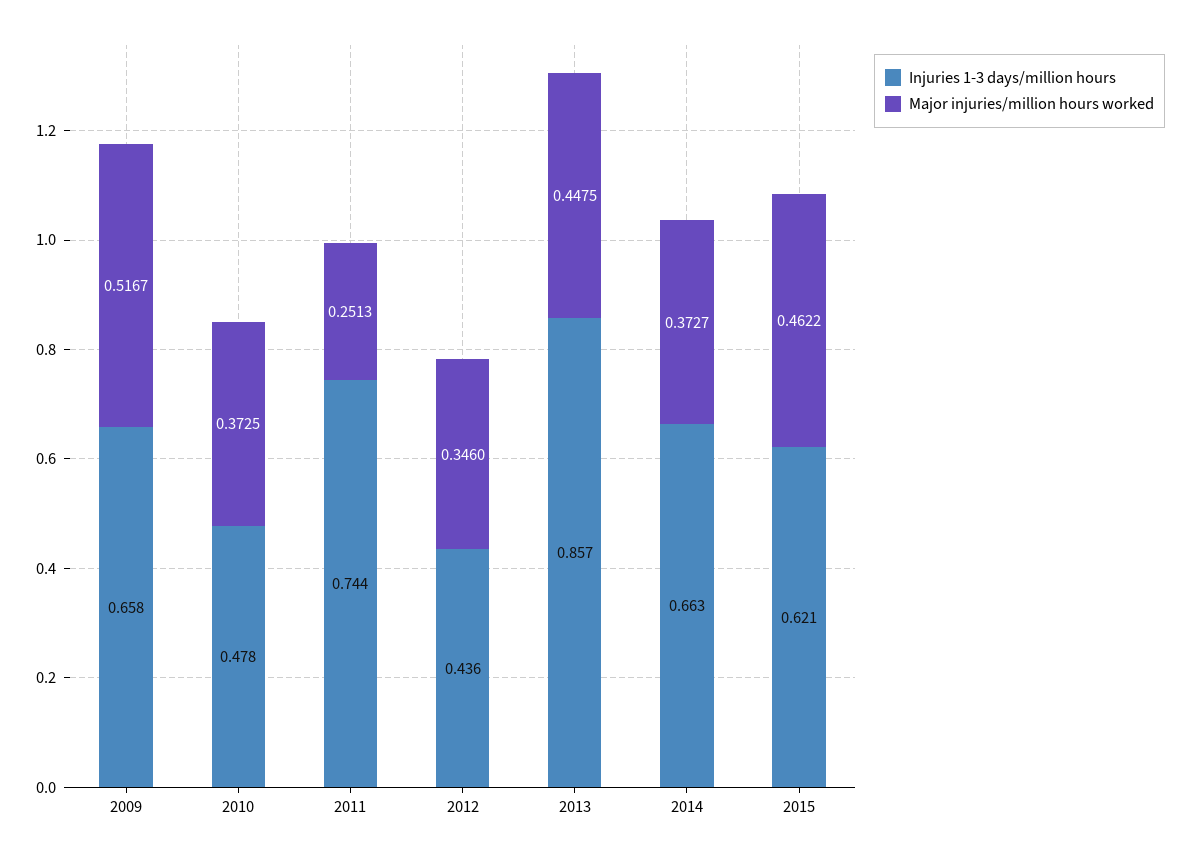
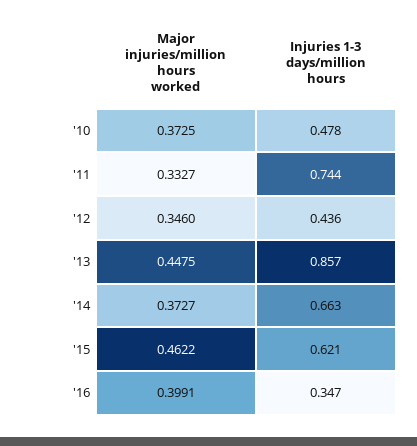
Injuries 1-3 days/million hours, 2009: 0.658 -> none
Major injuries/million hours worked, 2009: 0.5167 -> none
Major injuries/million hours worked, 2011: 0.2513 -> 0.3327
Major injuries/million hours worked, '16: none -> 0.3991
Injuries 1-3 days/million hours, '16: none -> 0.347

